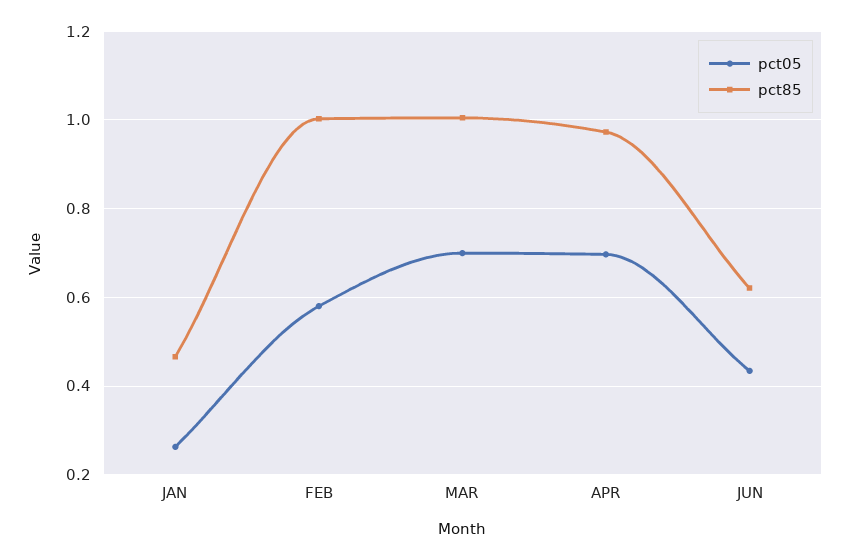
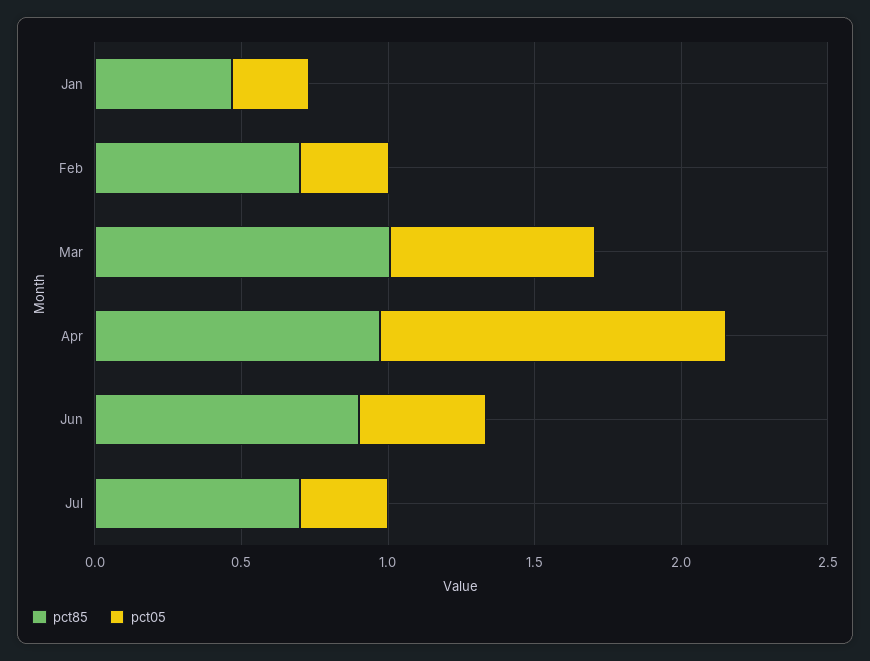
pct05, FEB: 0.58 -> 0.3
pct85, FEB: 1 -> 0.7
pct05, APR: 0.7 -> 1.2
pct85, JUN: 0.62 -> 0.9
pct85, Jul: none -> 0.7
pct05, Jul: none -> 0.3

